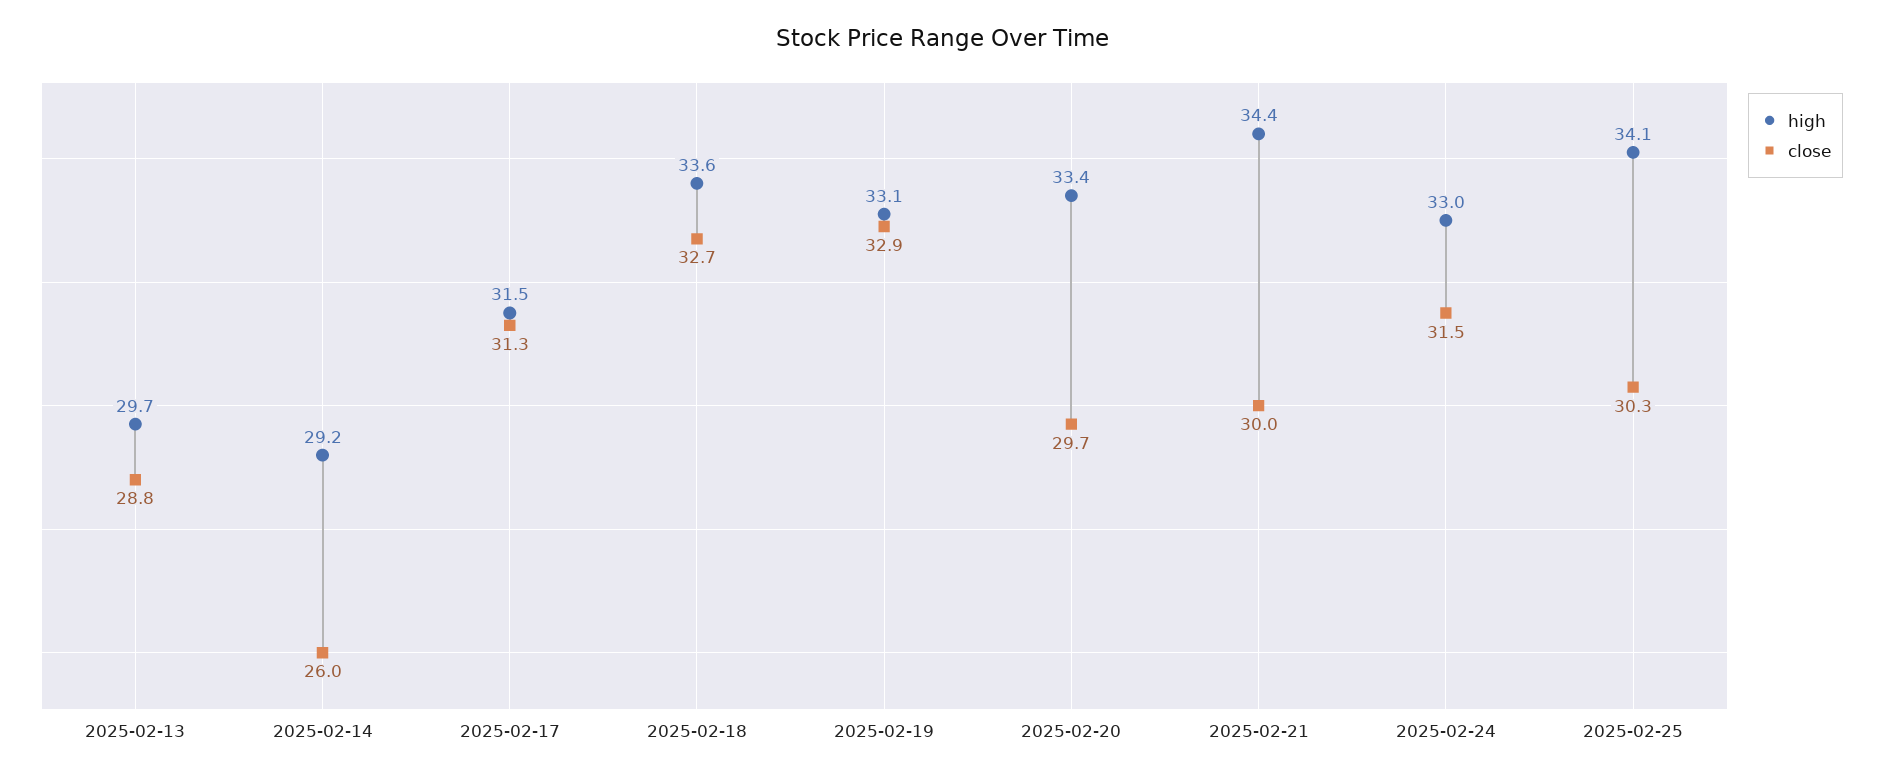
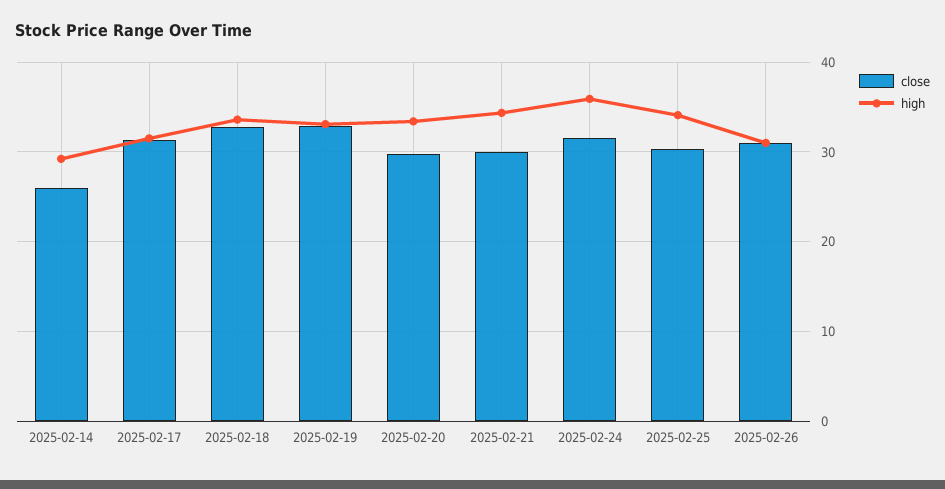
high, 2025-02-13: 29.7 -> none
close, 2025-02-13: 28.8 -> none
high, 2025-02-24: 33 -> 36
close, 2025-02-26: none -> 31
high, 2025-02-26: none -> 31

